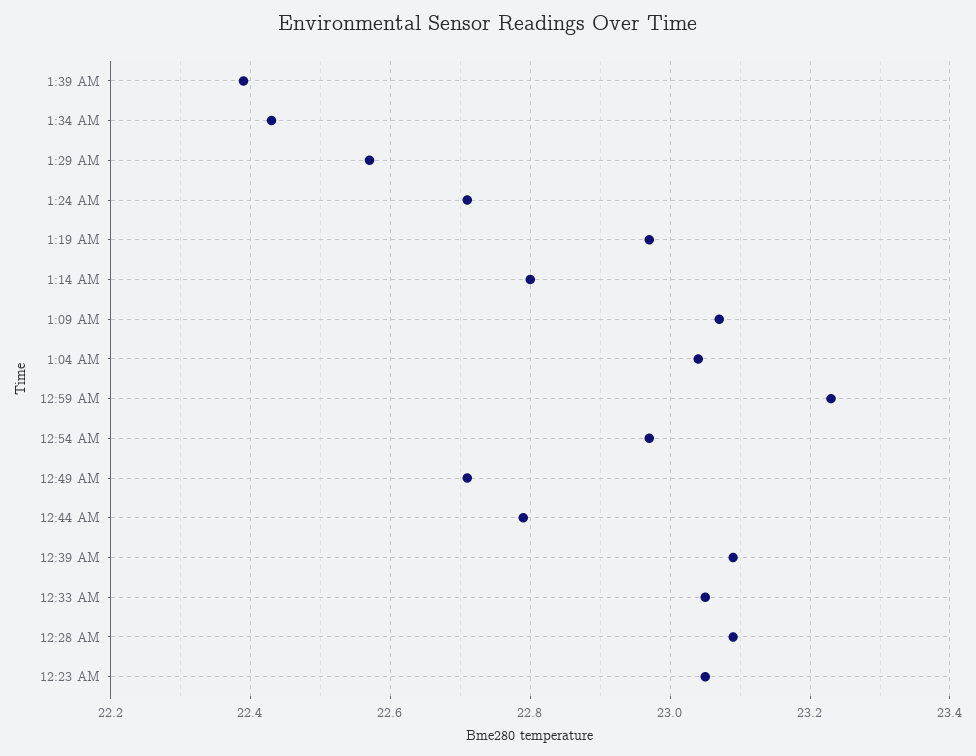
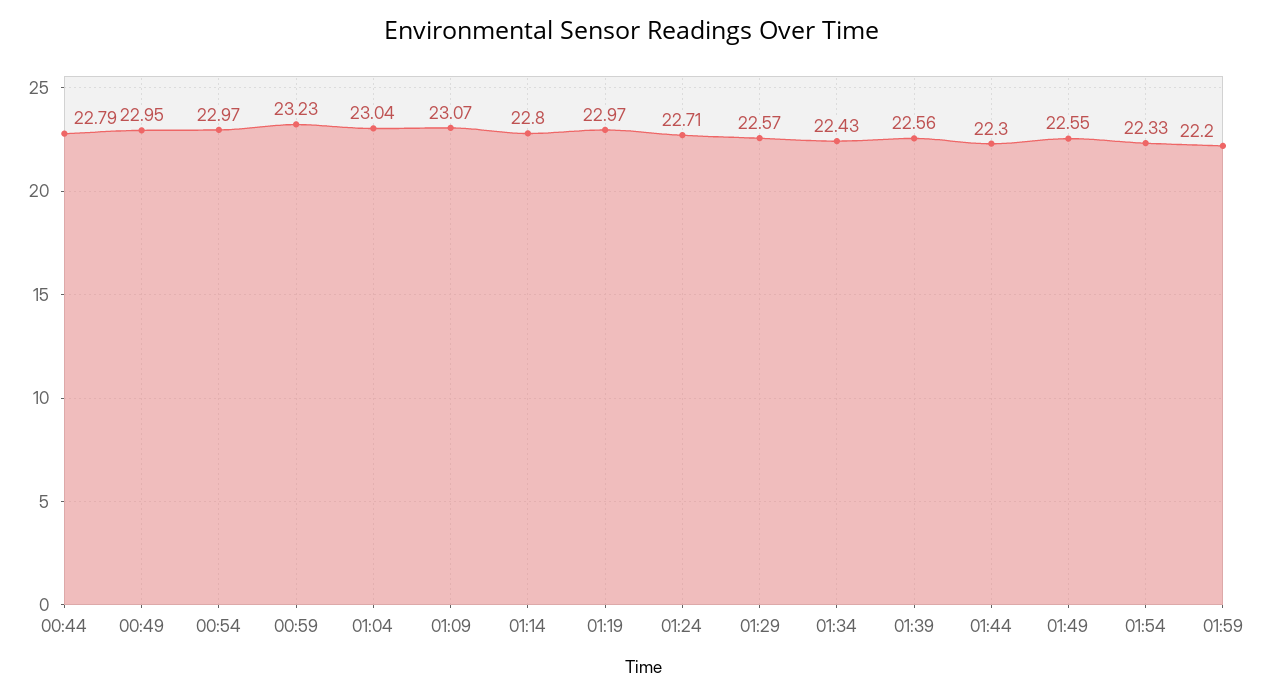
1:39 AM: 22.4 -> 22.56
12:49 AM: 22.7 -> 22.95
12:39 AM: 23.1 -> none
12:33 AM: 23.05 -> none
12:28 AM: 23.1 -> none
12:23 AM: 23.05 -> none
01:44: none -> 22.3
01:49: none -> 22.55
01:54: none -> 22.33
01:59: none -> 22.2

